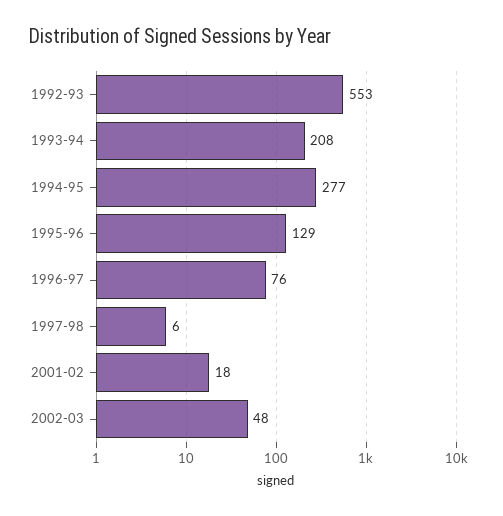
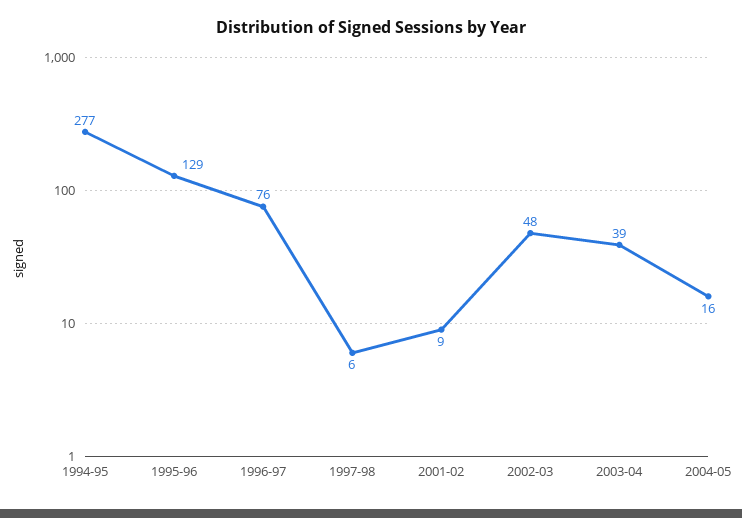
1992-93: 553 -> none
1993-94: 208 -> none
2001-02: 18 -> 9
2003-04: none -> 39
2004-05: none -> 16

